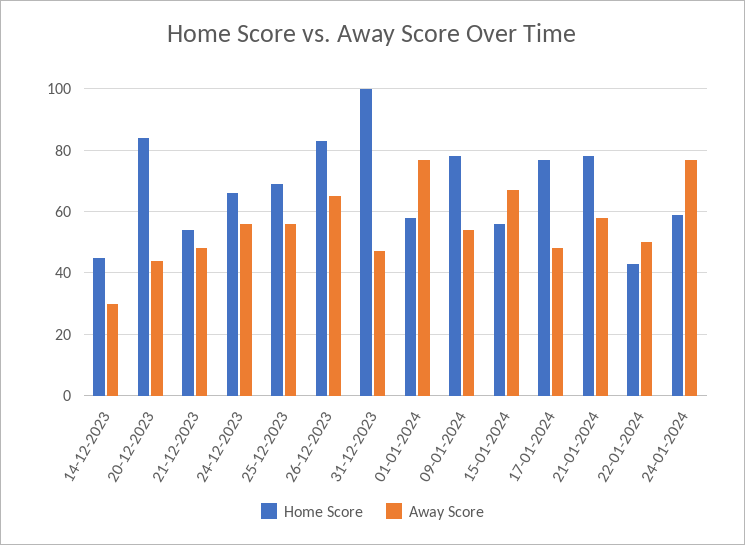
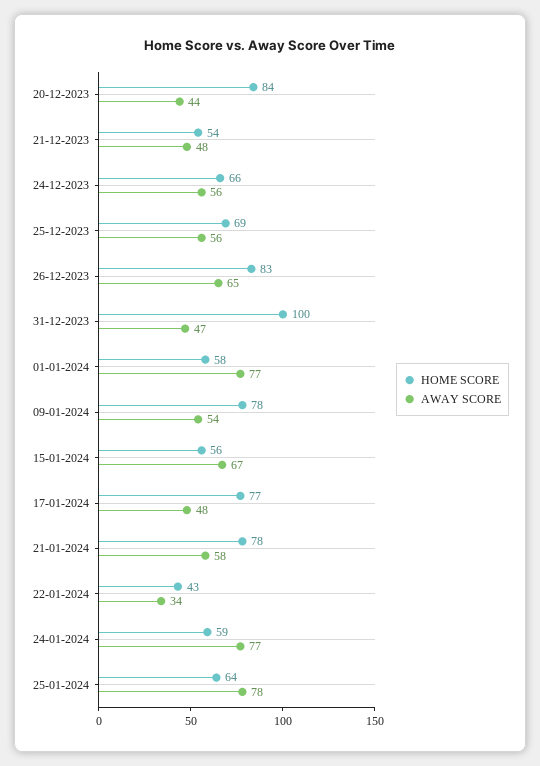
Home Score, 14-12-2023: 45 -> none
Away Score, 14-12-2023: 30 -> none
Away Score, 22-01-2024: 50 -> 34
Home Score, 25-01-2024: none -> 64
Away Score, 25-01-2024: none -> 78

